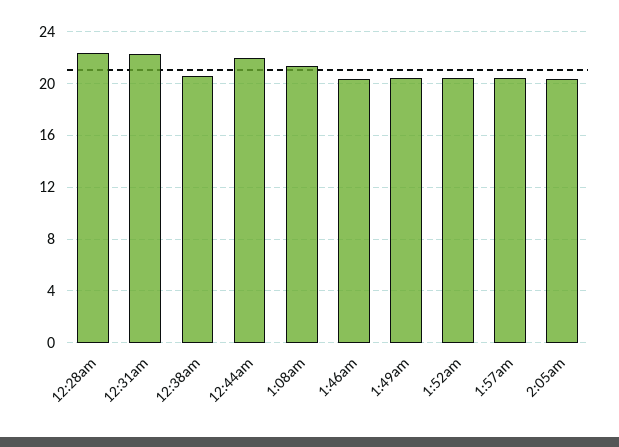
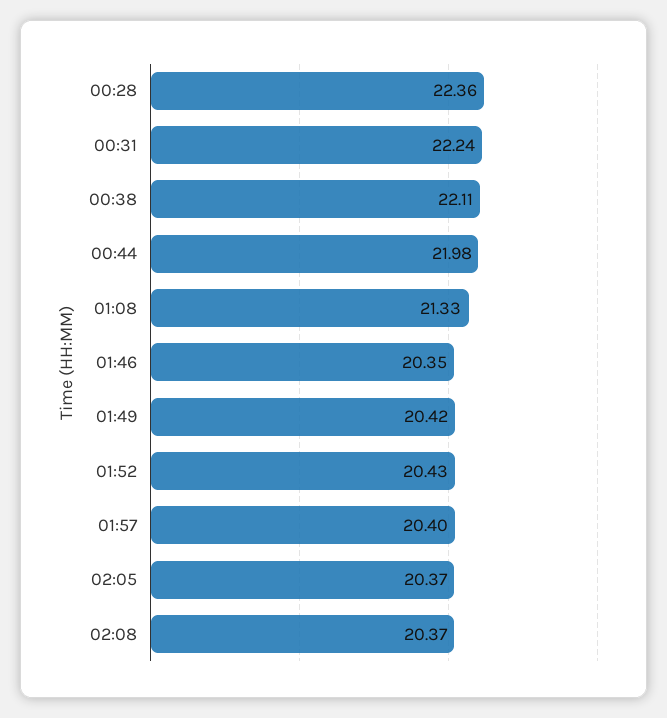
12:38am: 20.5 -> 22.11
02:08: none -> 20.37

